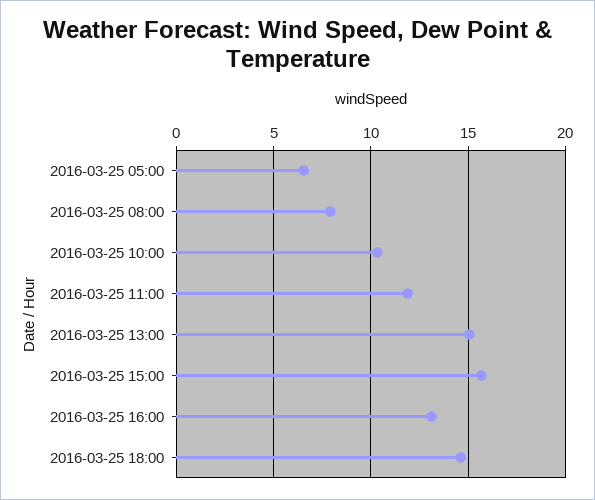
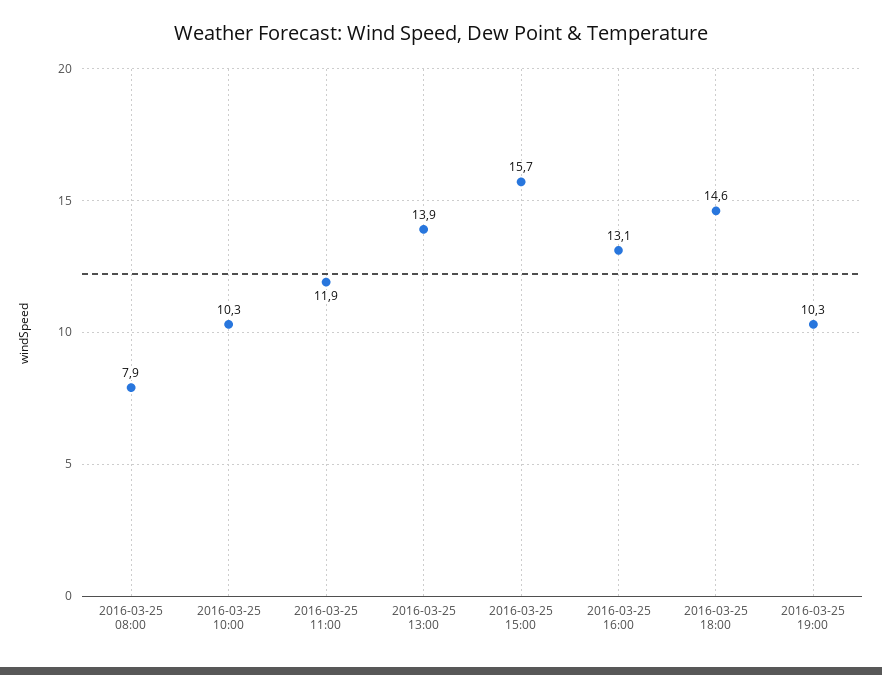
2016-03-25 05:00: 6.5 -> none
2016-03-25 13:00: 15 -> 13.9
2016-03-25 19:00: none -> 10.3

